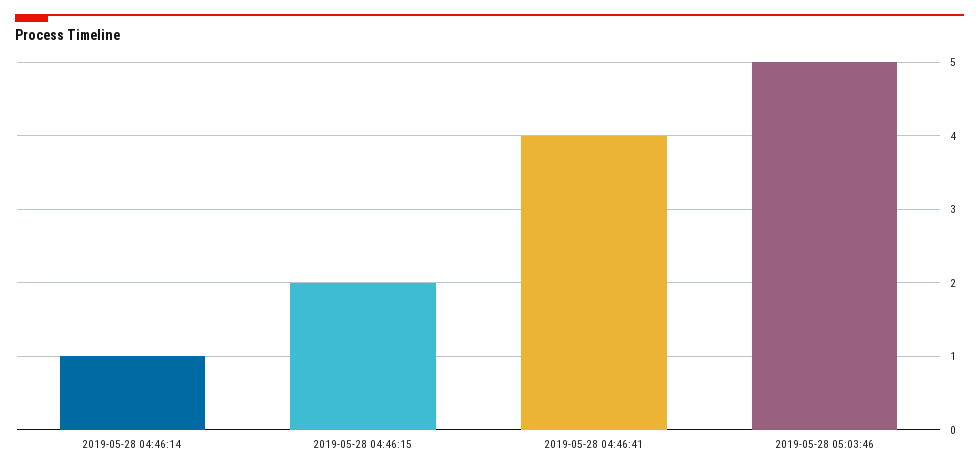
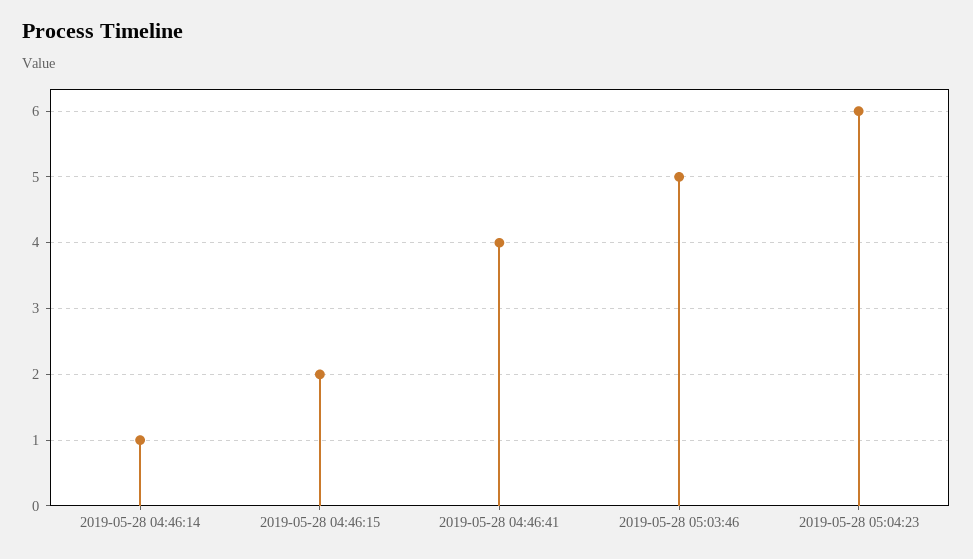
2019-05-28 05:04:23: none -> 6

